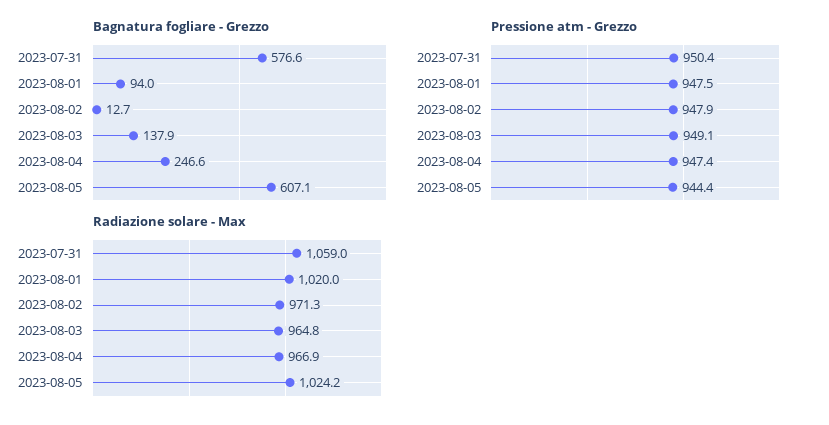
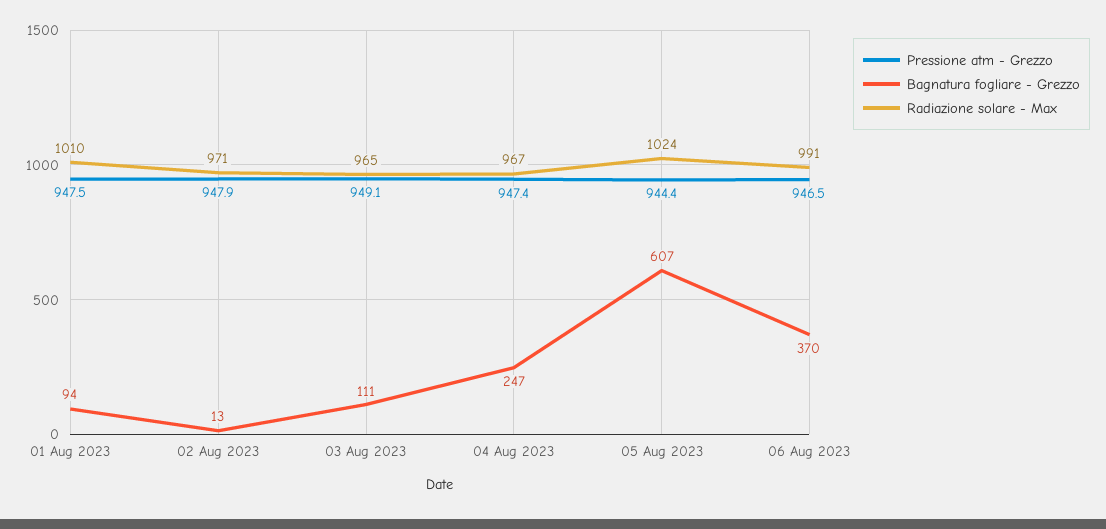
Bagnatura fogliare - Grezzo, 2023-07-31: 576.6 -> none
Bagnatura fogliare - Grezzo, 2023-08-03: 137.9 -> 111
Pressione atm - Grezzo, 2023-07-31: 950.4 -> none
Radiazione solare - Max, 2023-07-31: 1059 -> none
Radiazione solare - Max, 2023-08-01: 1020 -> 1010
Pressione atm - Grezzo, 06 Aug 2023: none -> 946.5
Bagnatura fogliare - Grezzo, 06 Aug 2023: none -> 370
Radiazione solare - Max, 06 Aug 2023: none -> 991

